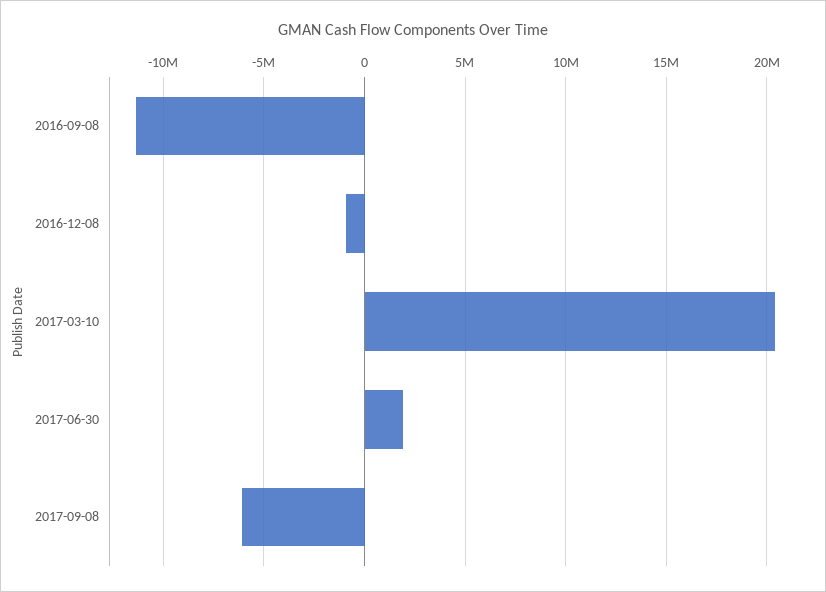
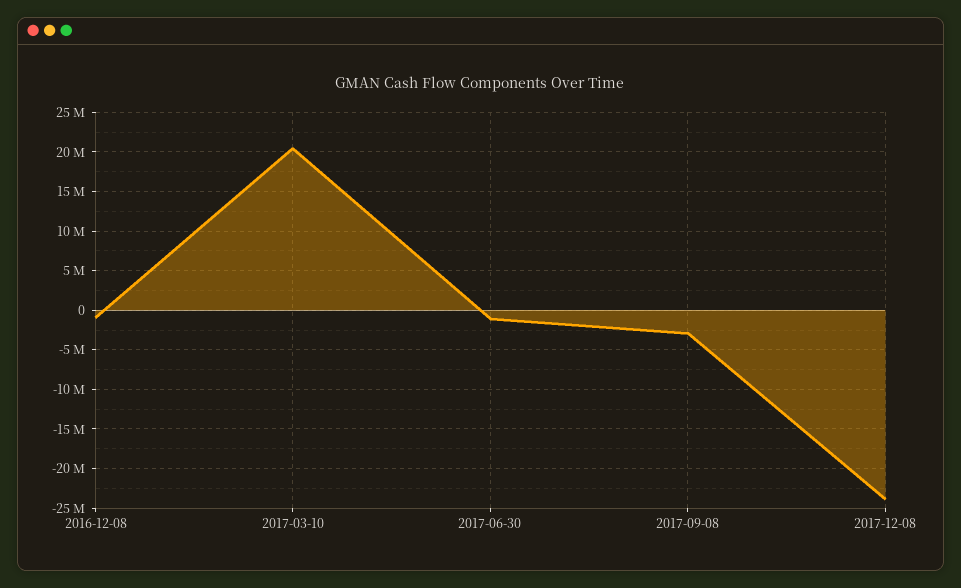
2016-09-08: -11500000 -> none
2017-06-30: 2000000 -> -1000000
2017-09-08: -6000000 -> -3000000
2017-12-08: none -> -24000000

